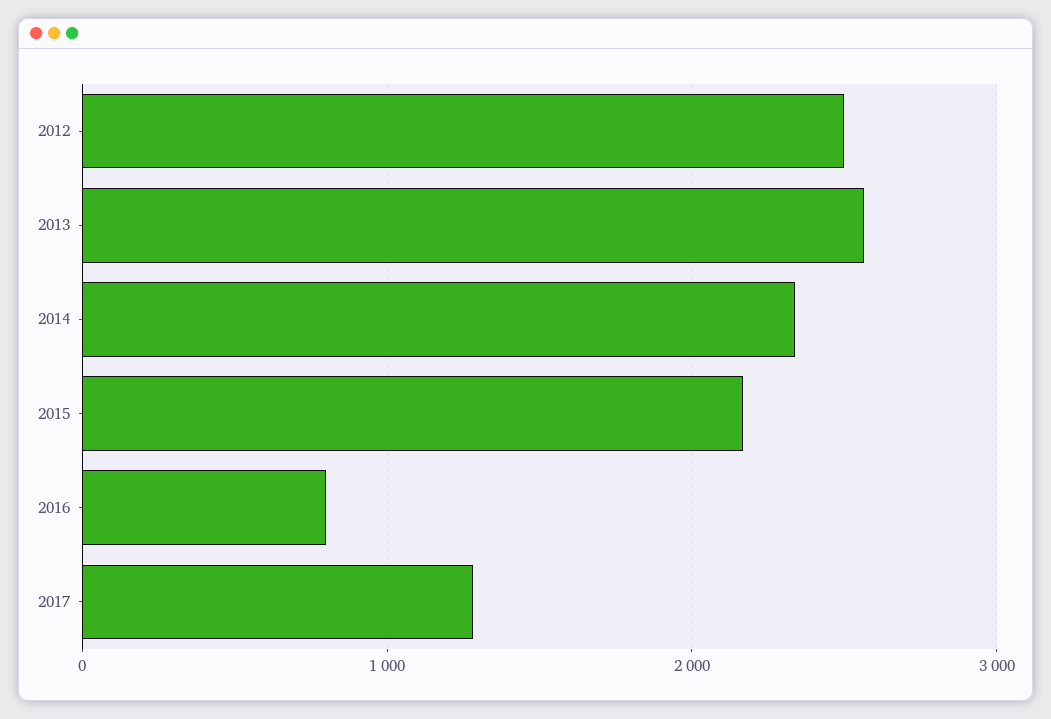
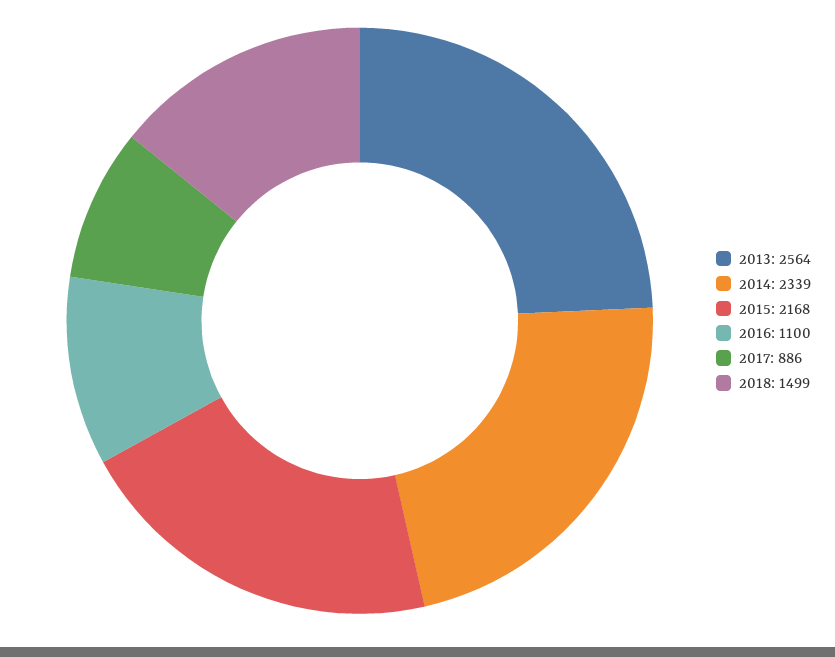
2012: 2500 -> none
2016: 800 -> 1100
2017: 1300 -> 886
2018: none -> 1499

